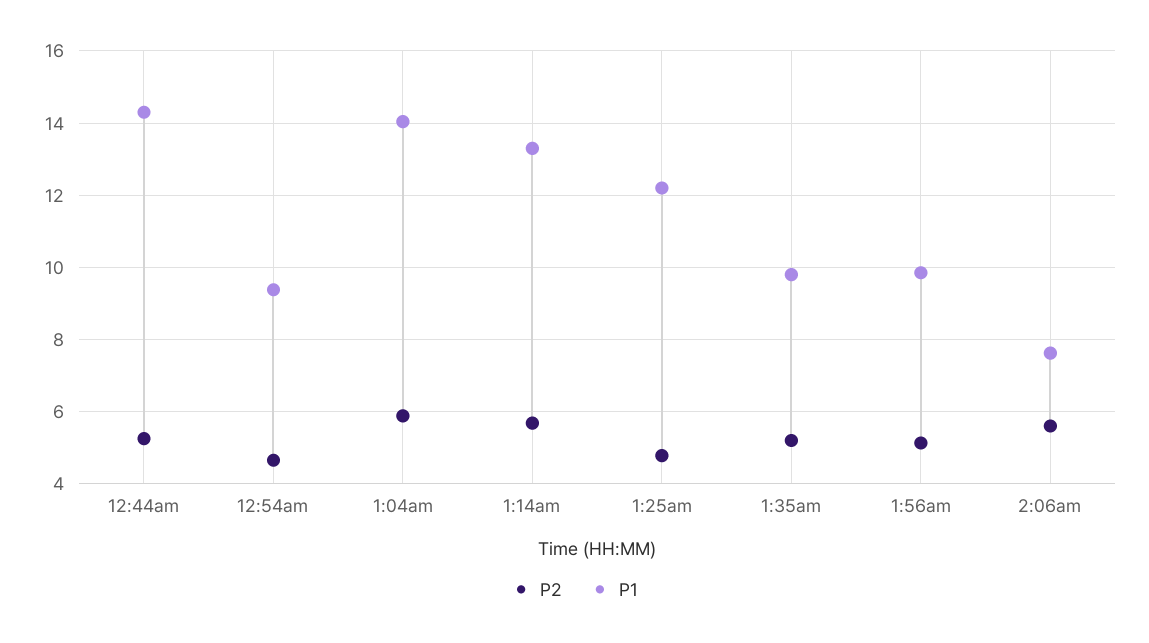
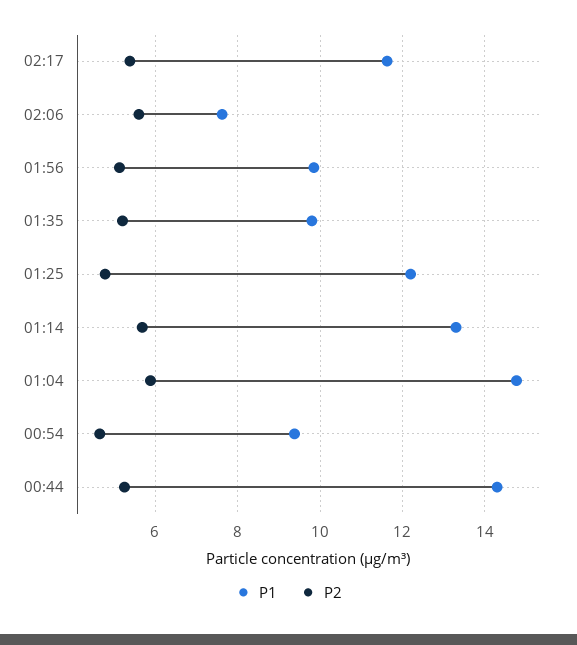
P1, 1:04am: 14 -> 14.8
P1, 02:17: none -> 11.6
P2, 02:17: none -> 5.4

